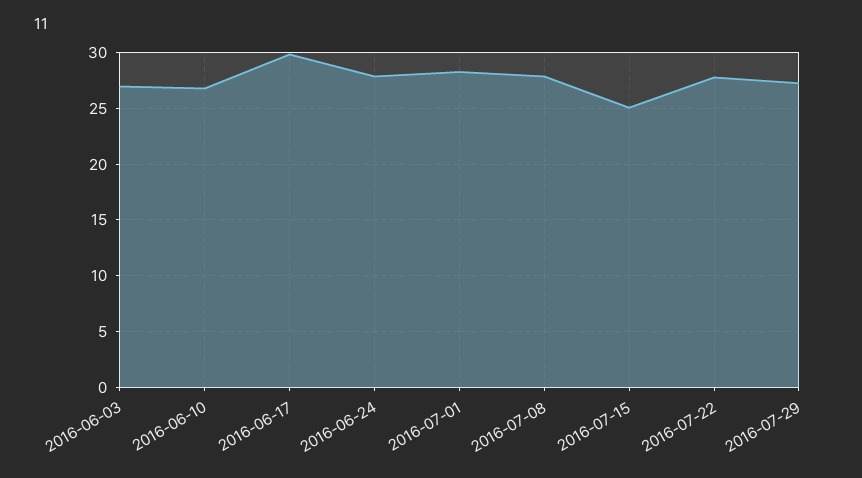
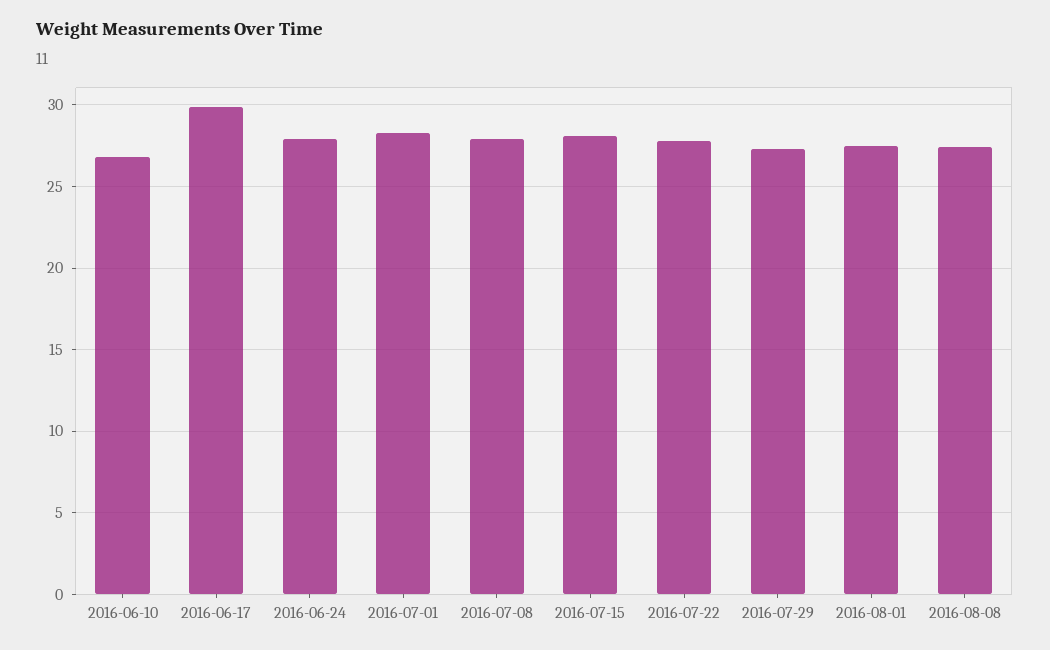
2016-06-03: 27 -> none
2016-07-15: 25 -> 28
2016-08-01: none -> 27.5
2016-08-08: none -> 27.5

